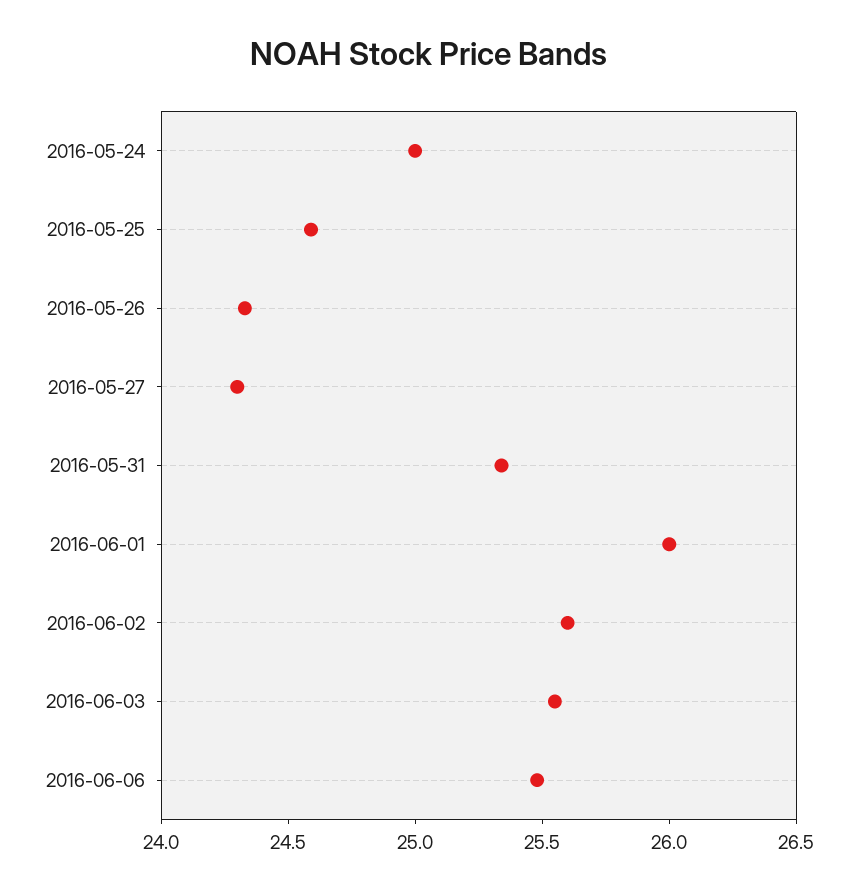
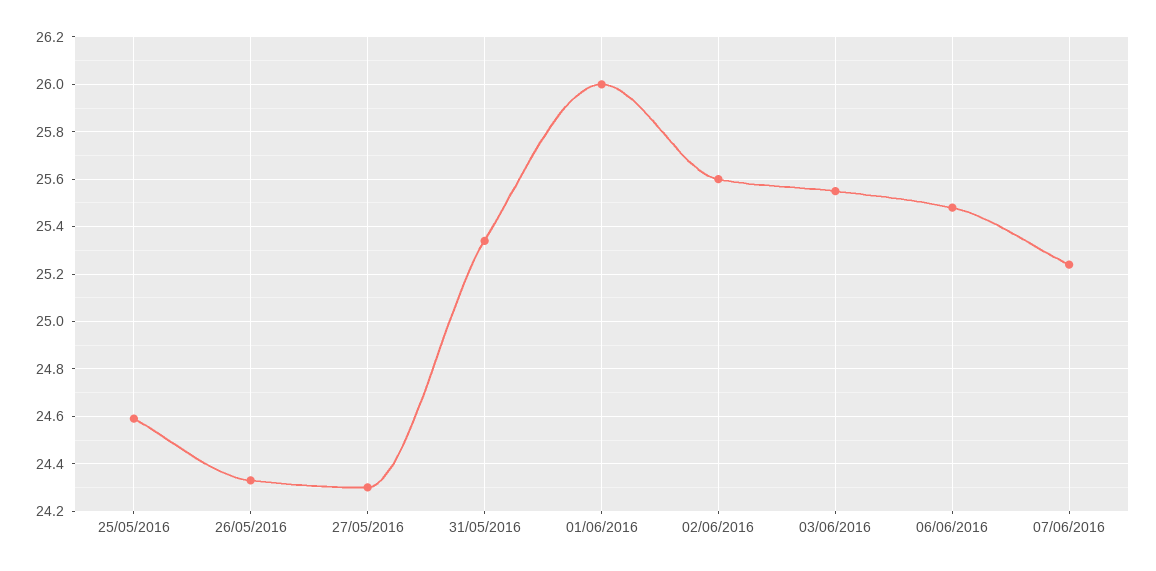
2016-05-24: 25 -> none
07/06/2016: none -> 25.25

